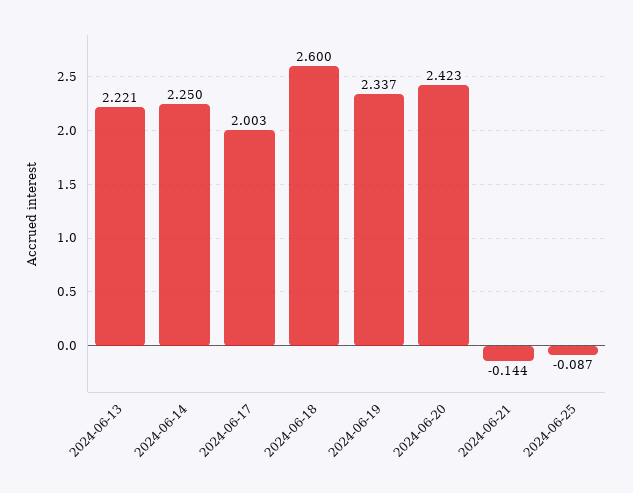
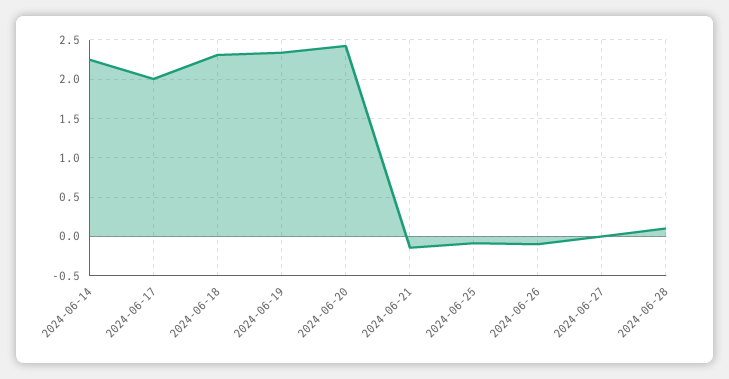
2024-06-13: 2.221 -> none
2024-06-18: 2.6 -> 2.3
2024-06-26: none -> -0.1
2024-06-27: none -> 0
2024-06-28: none -> 0.1

